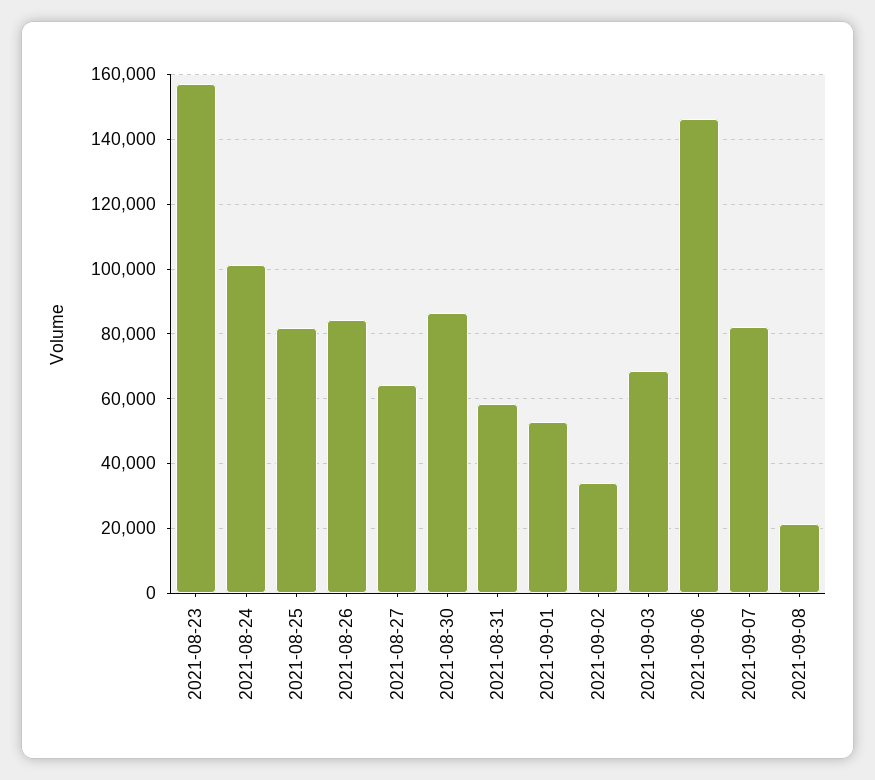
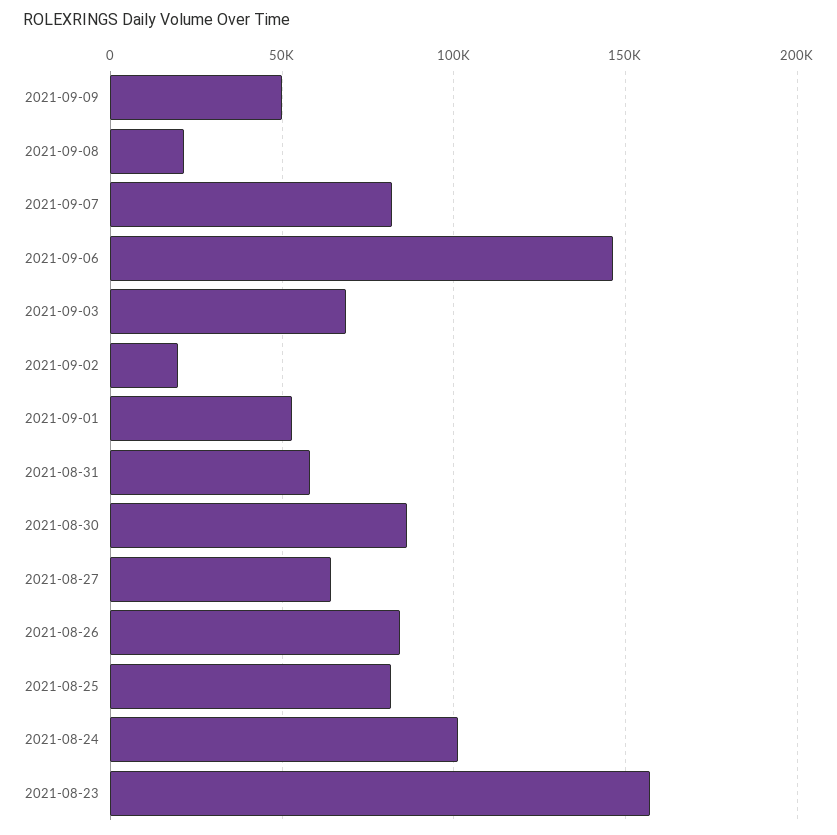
2021-09-02: 34000 -> 20000
2021-09-09: none -> 50000

